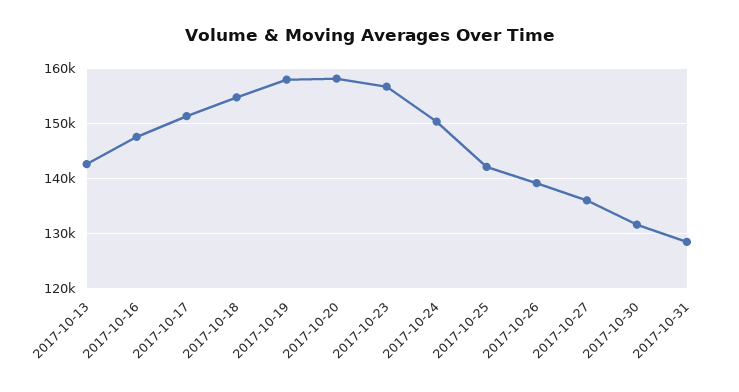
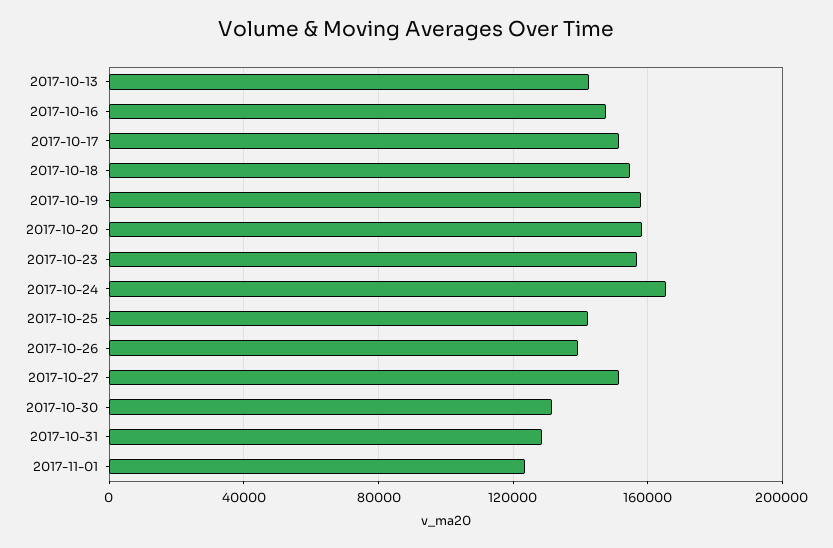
2017-10-24: 150000 -> 165000
2017-10-27: 136000 -> 150000
2017-11-01: none -> 125000

